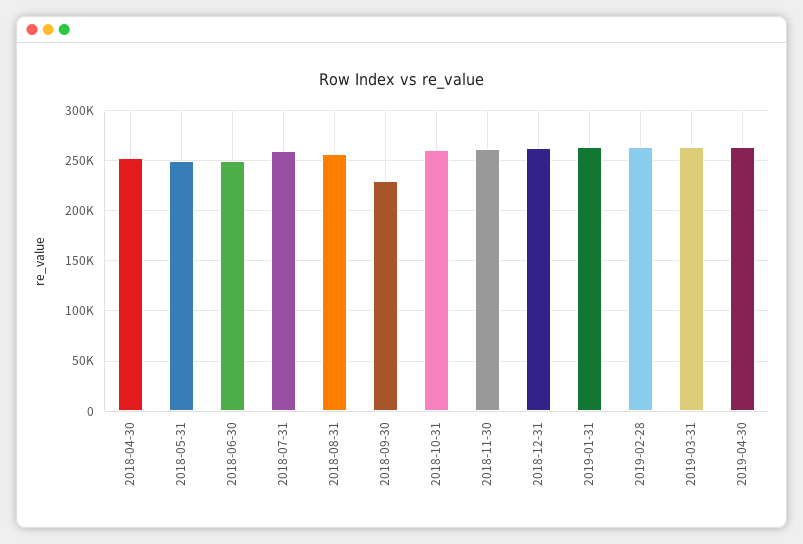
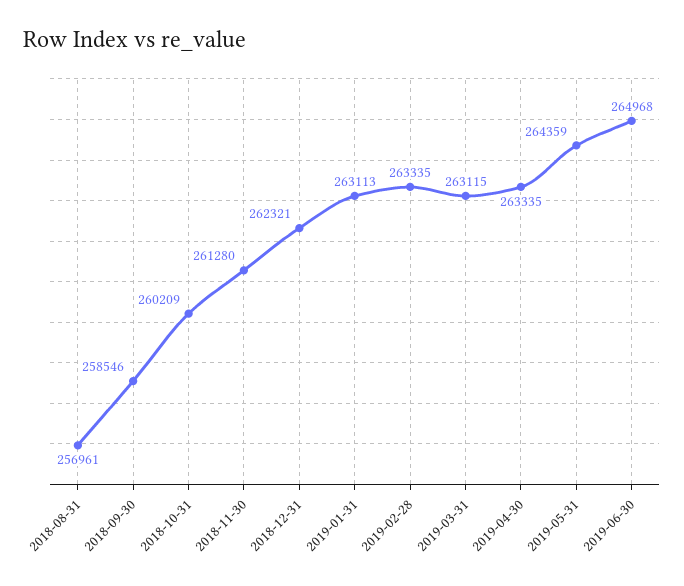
2018-04-30: 250000 -> none
2018-05-31: 250000 -> none
2018-06-30: 250000 -> none
2018-07-31: 260000 -> none
2018-09-30: 230000 -> 258546
2019-05-31: none -> 264359
2019-06-30: none -> 264968

